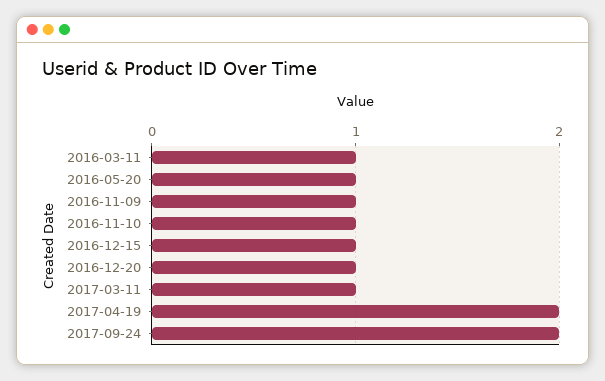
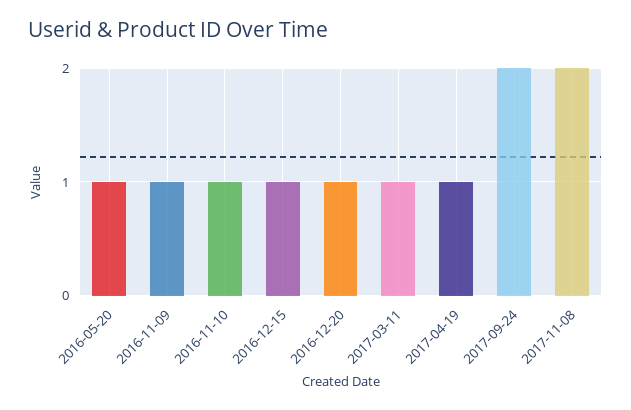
2016-03-11: 1 -> none
2017-04-19: 2 -> 1
2017-11-08: none -> 2

